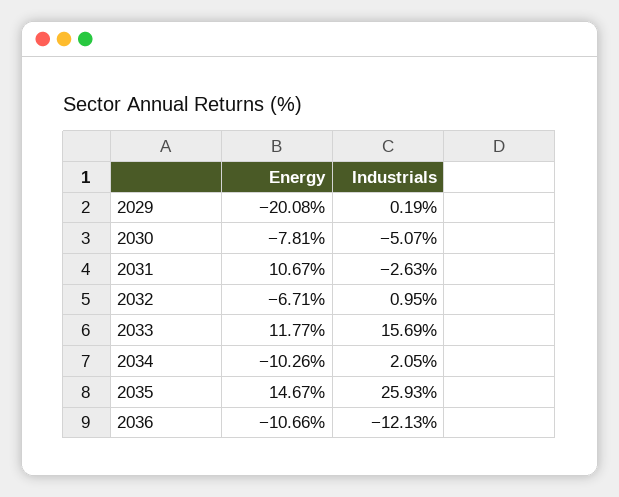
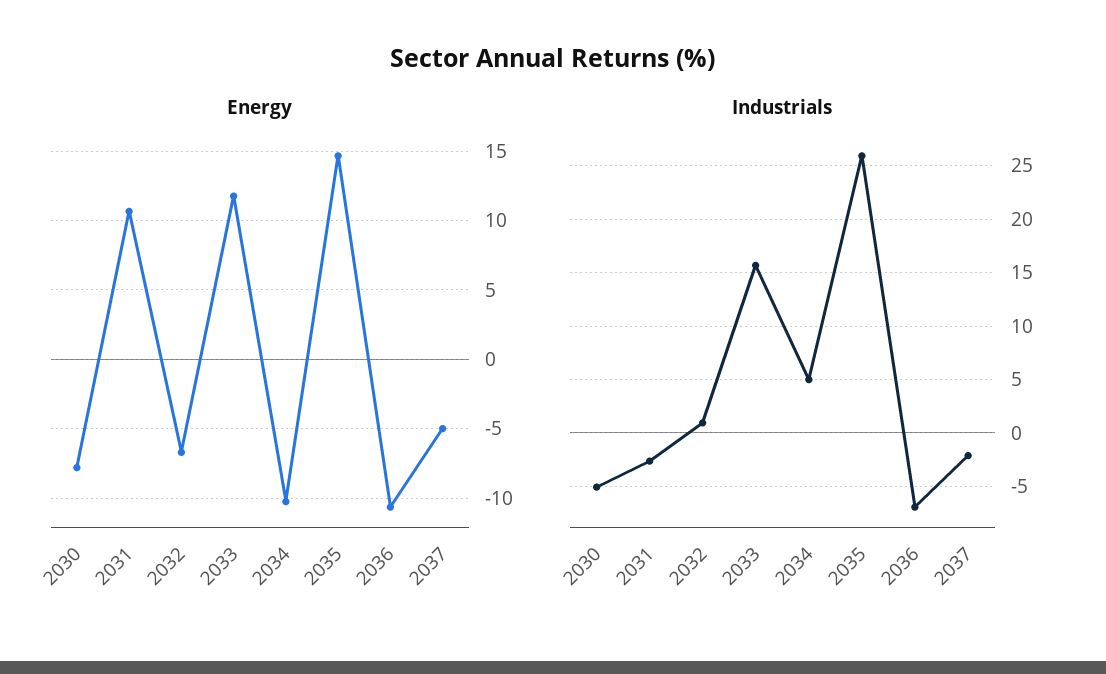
Energy, 2029: -20.08 -> none
Industrials, 2029: 0.19 -> none
Industrials, 2034: 2.05 -> 5
Industrials, 2036: -12.13 -> -7
Energy, 2037: none -> -5
Industrials, 2037: none -> -2

